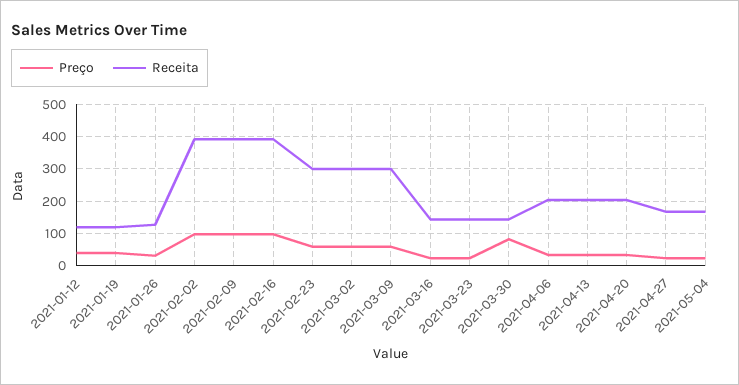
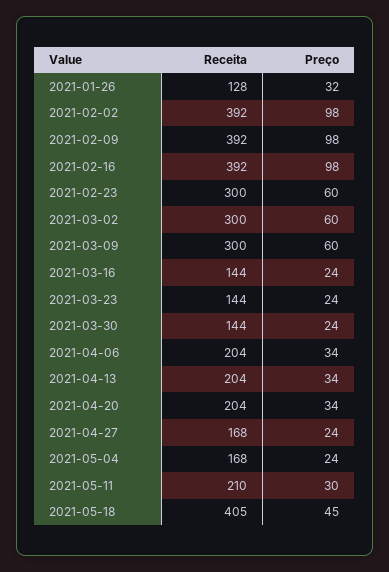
Preço, 2021-01-12: 40 -> none
Receita, 2021-01-12: 120 -> none
Preço, 2021-01-19: 40 -> none
Receita, 2021-01-19: 120 -> none
Preço, 2021-03-30: 80 -> 24
Receita, 2021-05-11: none -> 210
Preço, 2021-05-11: none -> 30
Receita, 2021-05-18: none -> 405
Preço, 2021-05-18: none -> 45

